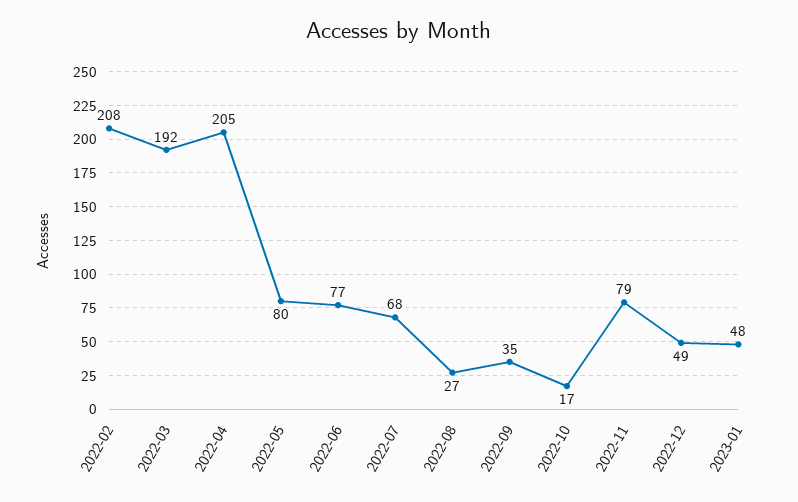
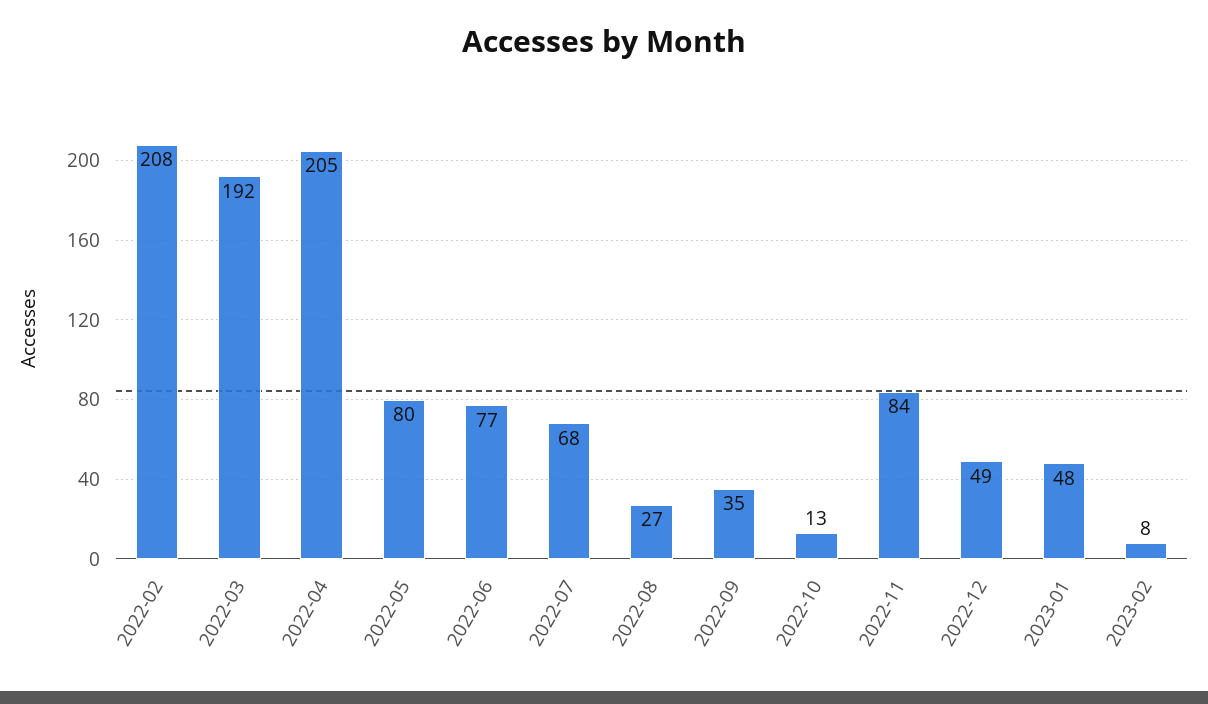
2022-10: 17 -> 13
2022-11: 79 -> 84
2023-02: none -> 8

